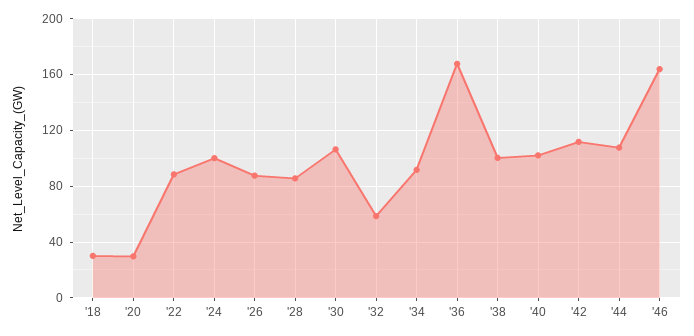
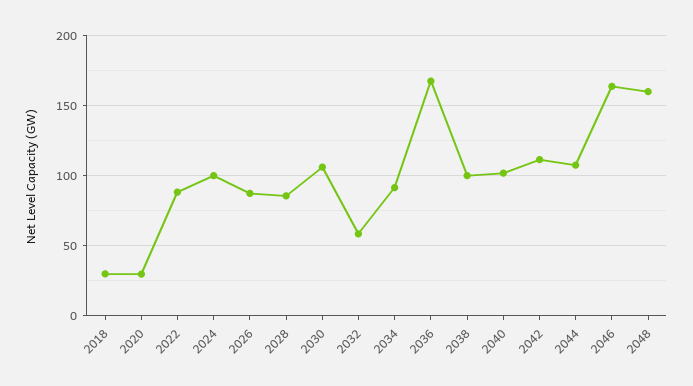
2048: none -> 160

